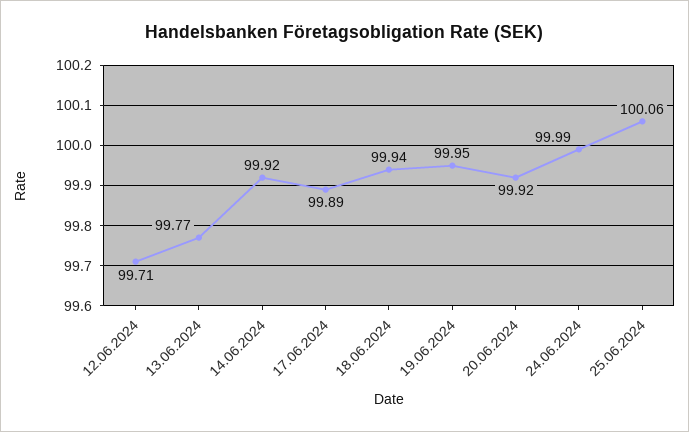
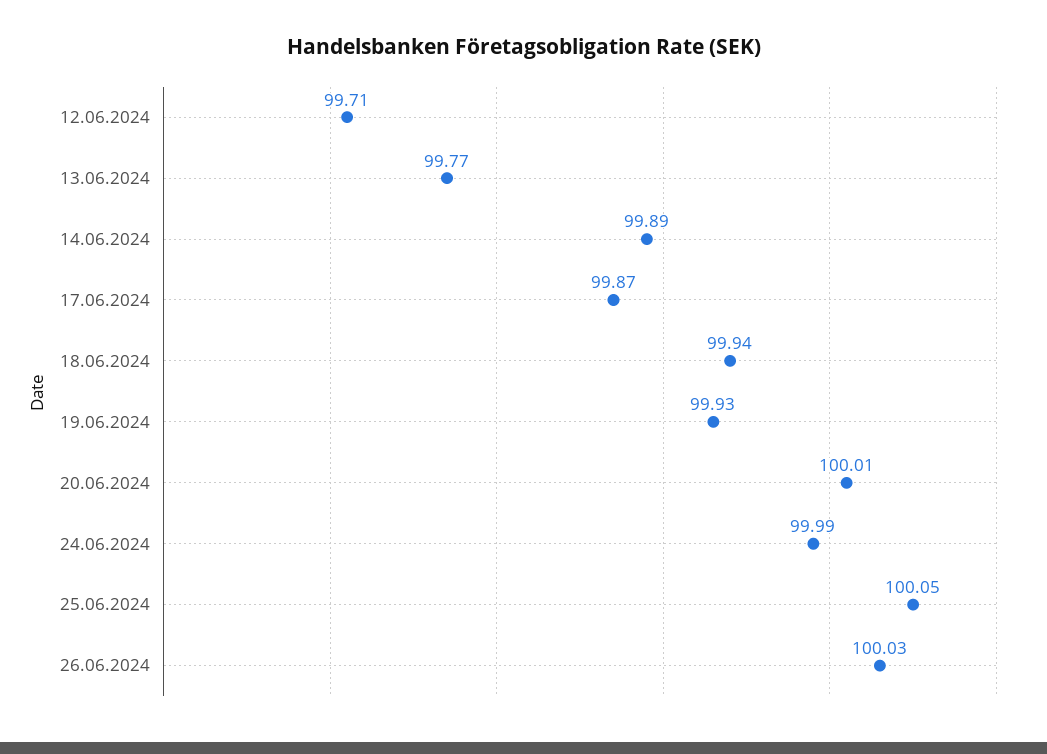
14.06.2024: 99.92 -> 99.89
17.06.2024: 99.89 -> 99.87
19.06.2024: 99.95 -> 99.93
20.06.2024: 99.92 -> 100.01
25.06.2024: 100.06 -> 100.05
26.06.2024: none -> 100.03

